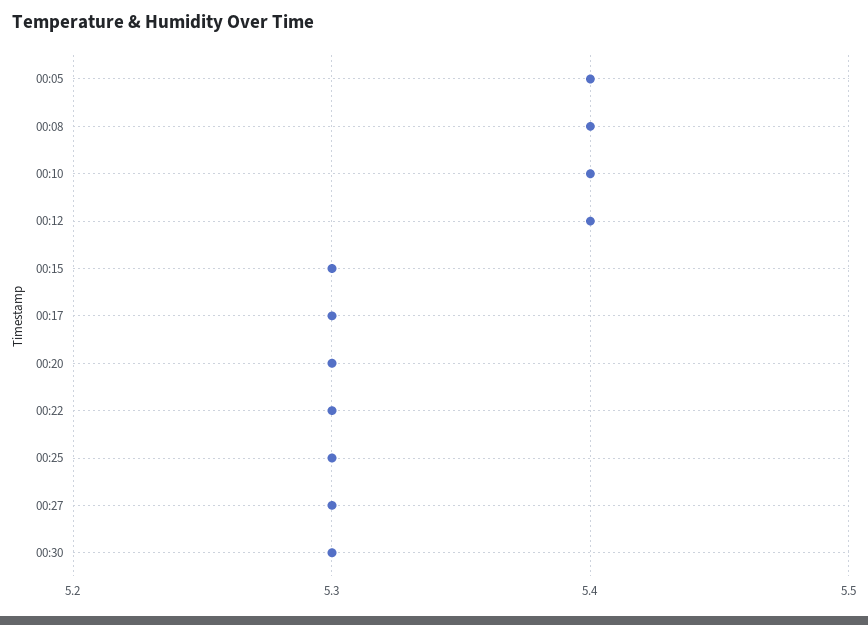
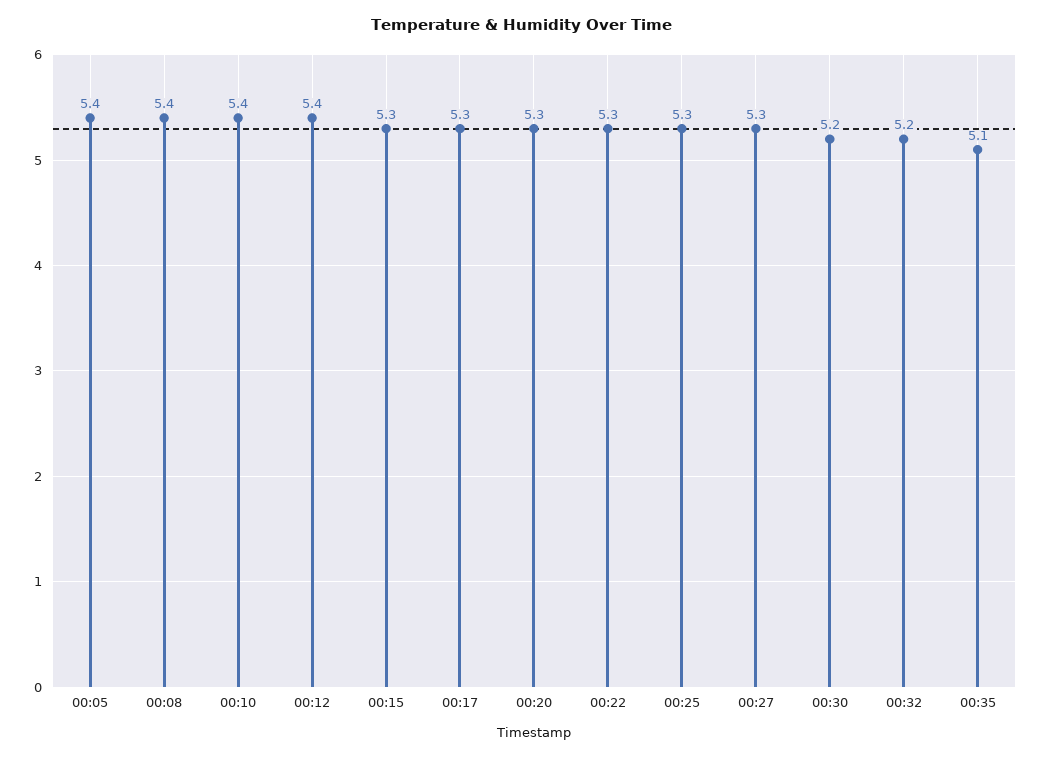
00:30: 5.3 -> 5.2
00:32: none -> 5.2
00:35: none -> 5.1

